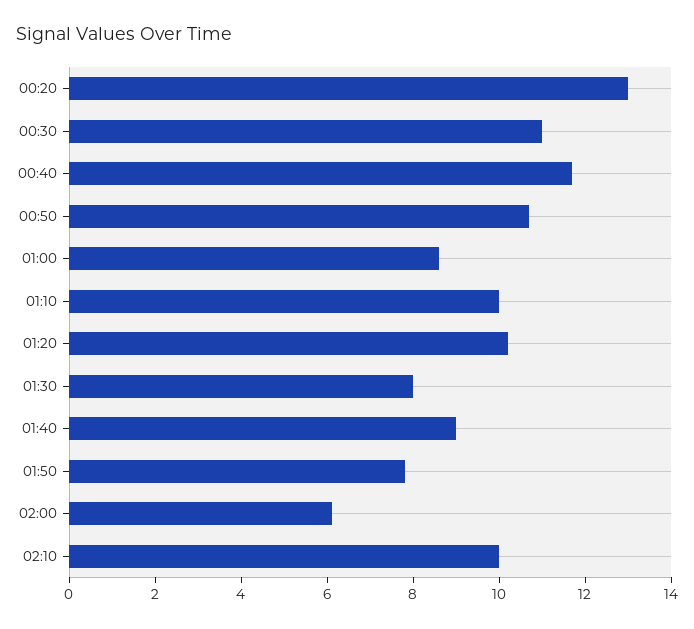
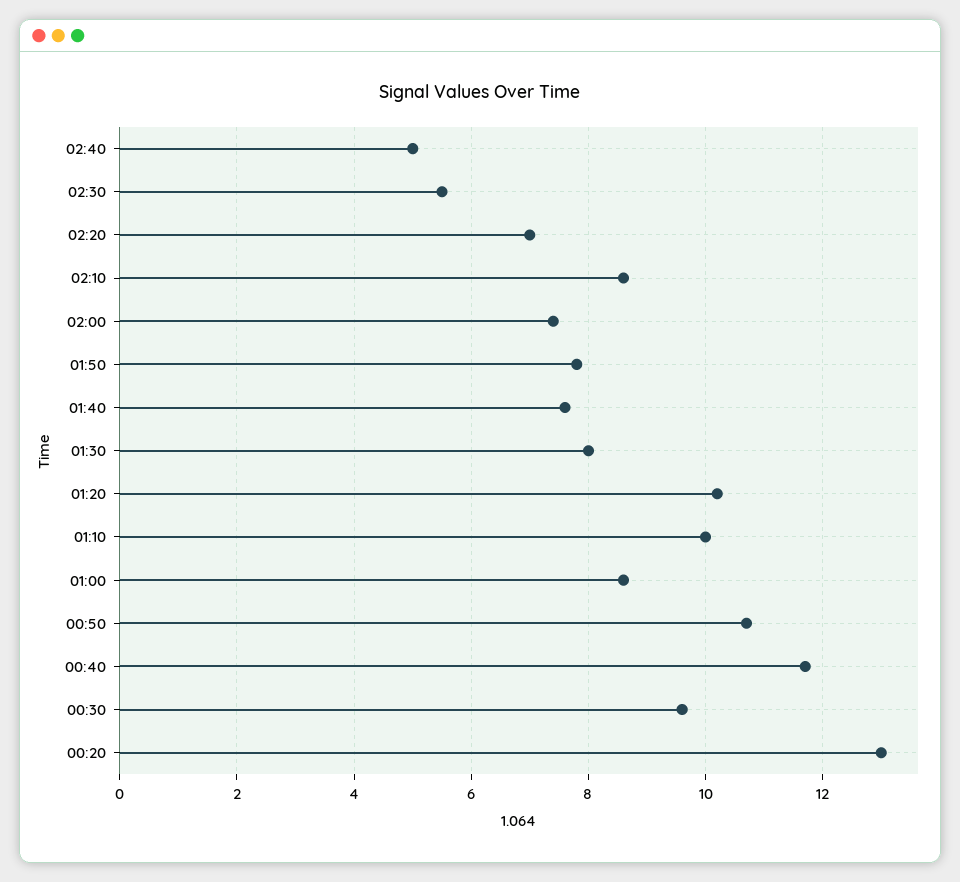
00:30: 11 -> 9.5
01:40: 9 -> 7.5
02:00: 6 -> 7.5
02:10: 10 -> 8.5
02:40: none -> 5
02:30: none -> 5.5
02:20: none -> 7

